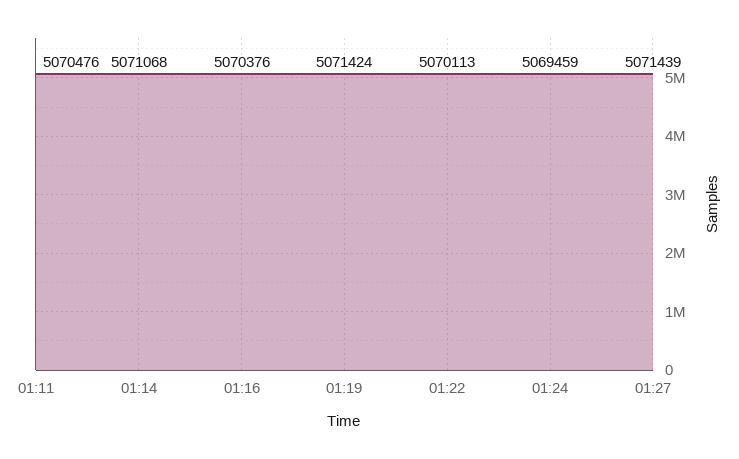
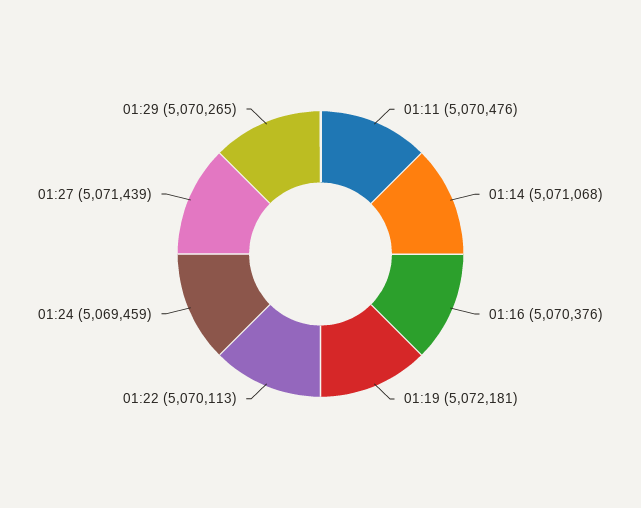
01:19: 5071424 -> 5072181
01:29: none -> 5070265

